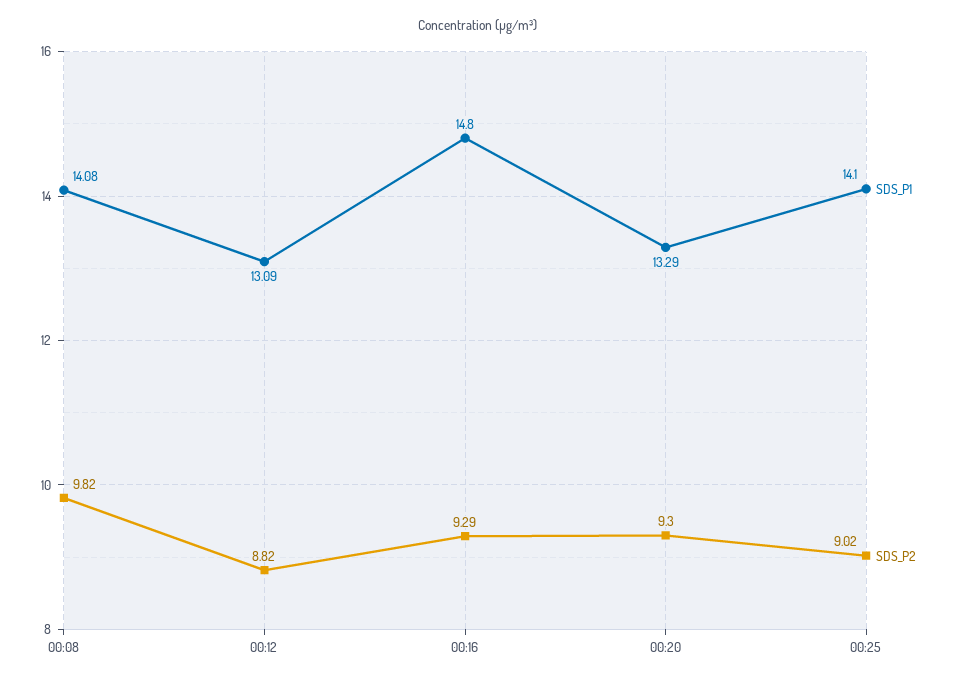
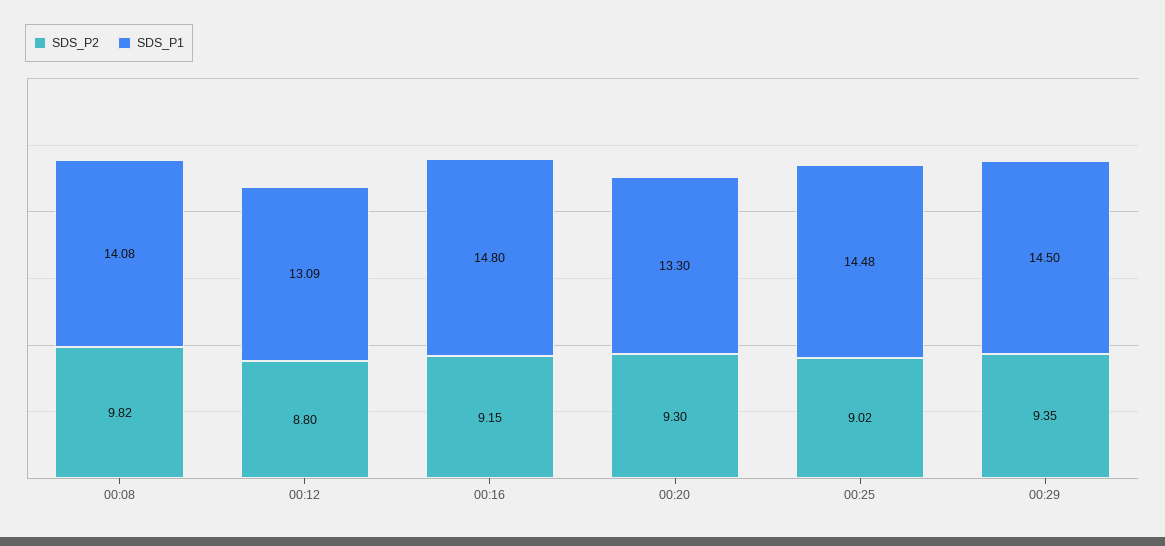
SDS_P2, 00:12: 8.82 -> 8.8
SDS_P2, 00:16: 9.29 -> 9.15
SDS_P1, 00:20: 13.29 -> 13.3
SDS_P1, 00:25: 14.1 -> 14.48
SDS_P2, 00:29: none -> 9.35
SDS_P1, 00:29: none -> 14.5

